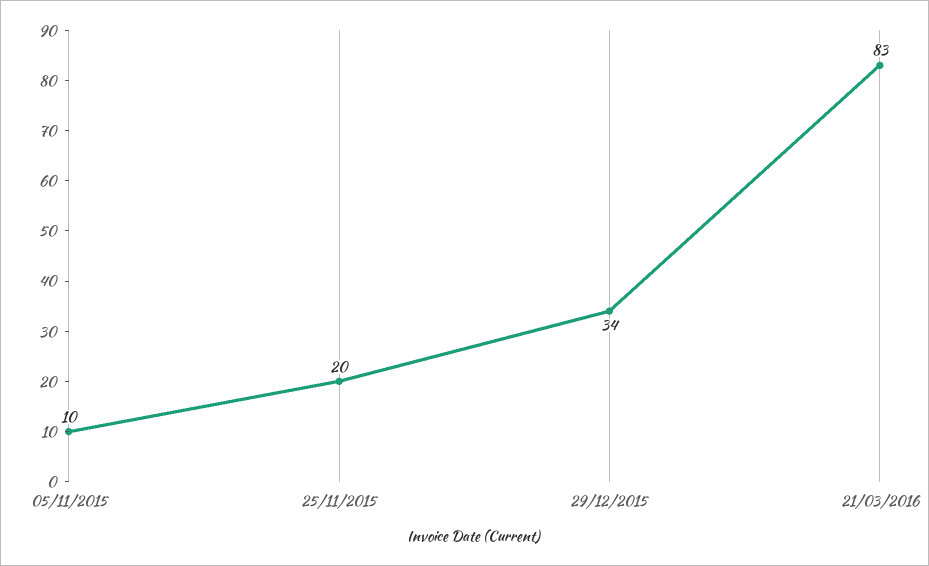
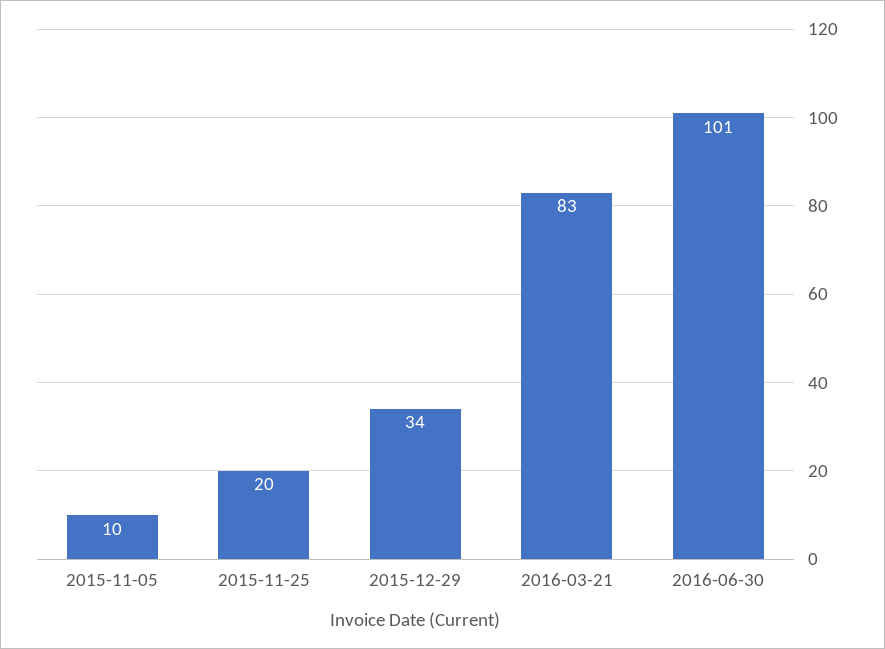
2016-06-30: none -> 101

